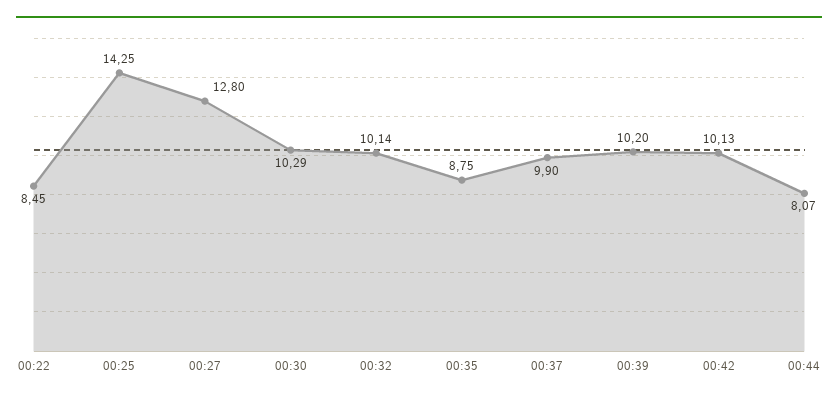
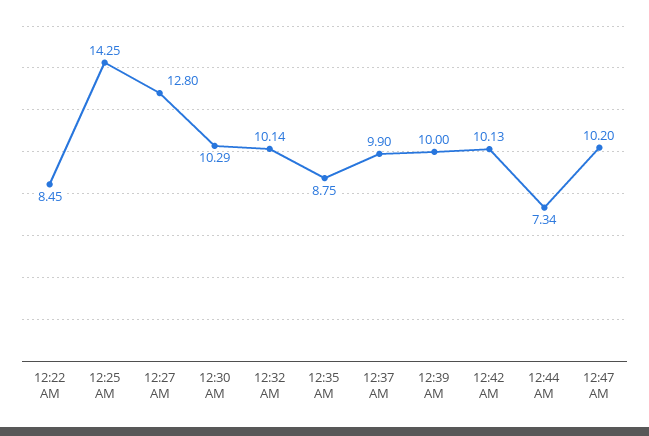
00:39: 10.2 -> 10
00:44: 8.07 -> 7.34
12:47 AM: none -> 10.2

